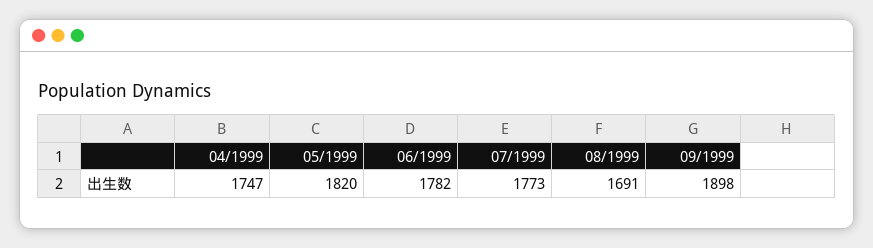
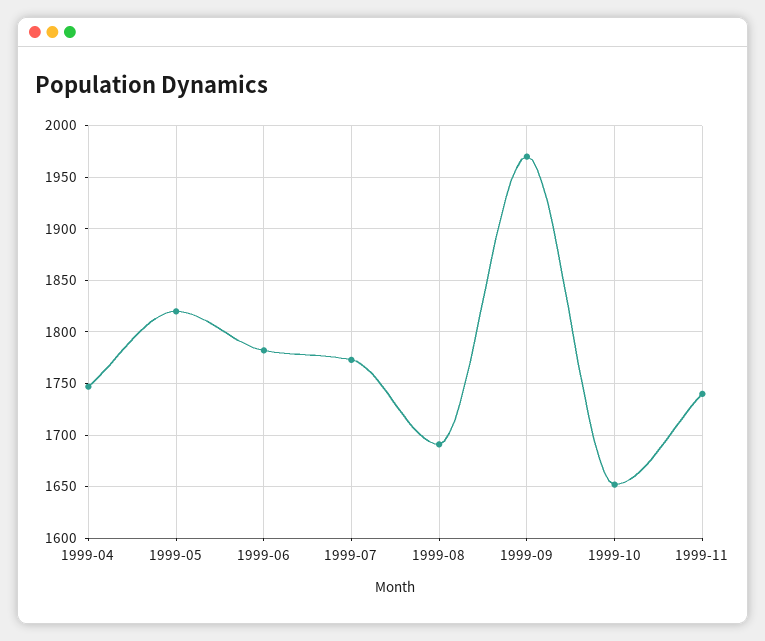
09/1999: 1898 -> 1970
1999-10: none -> 1650
1999-11: none -> 1740

